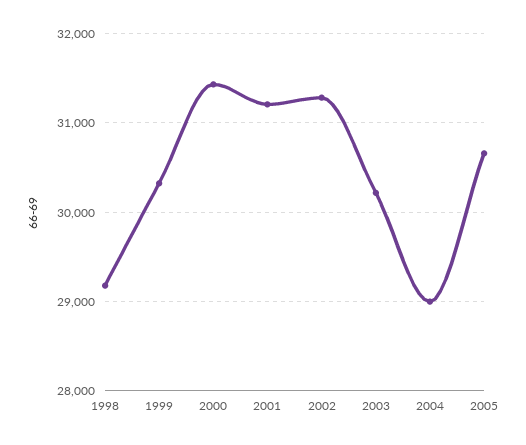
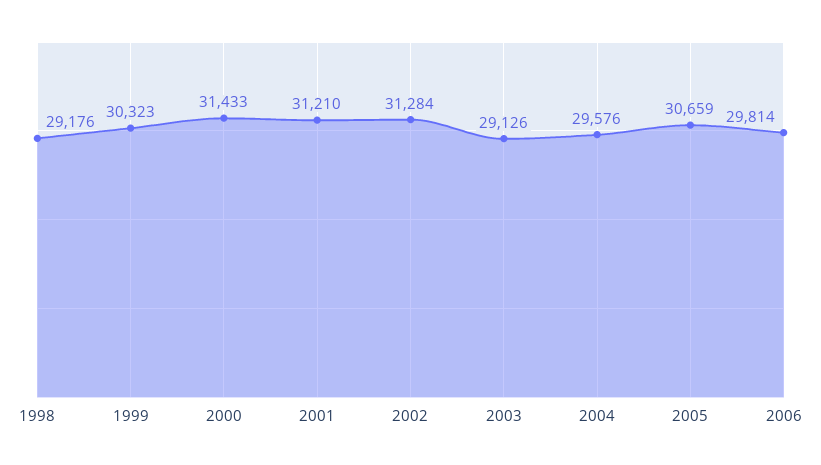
2003: 30200 -> 29126
2004: 29000 -> 29576
2006: none -> 29814

